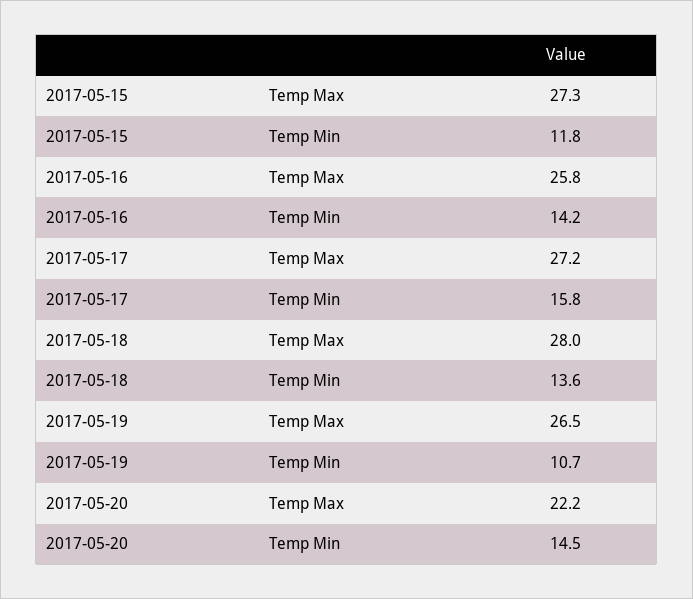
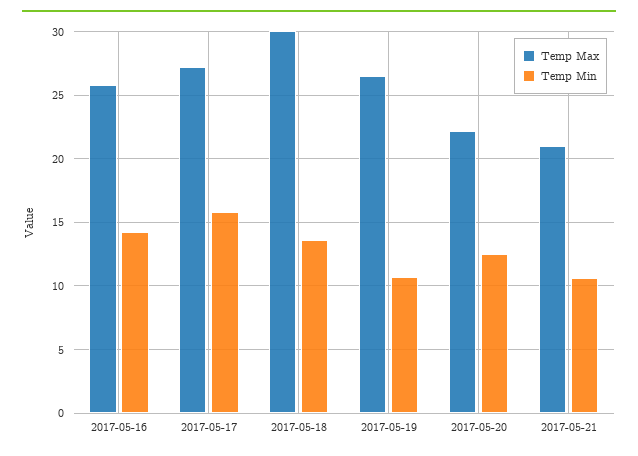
Temp Max, 2017-05-15: 27.3 -> none
Temp Min, 2017-05-15: 11.8 -> none
Temp Max, 2017-05-18: 28 -> 30
Temp Min, 2017-05-20: 14.5 -> 12.5
Temp Max, 2017-05-21: none -> 21
Temp Min, 2017-05-21: none -> 10.5

